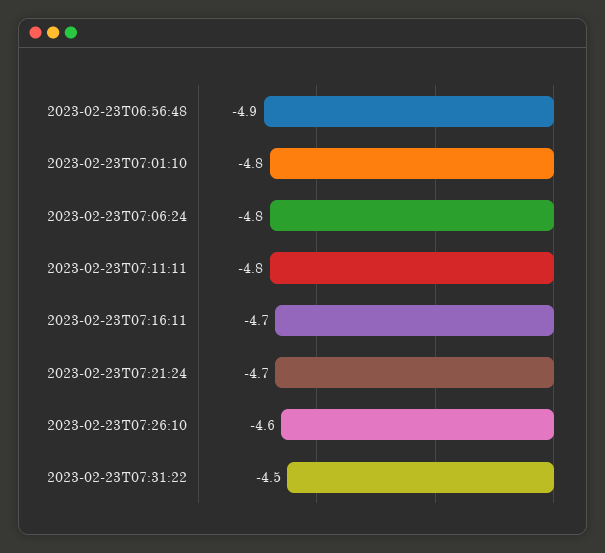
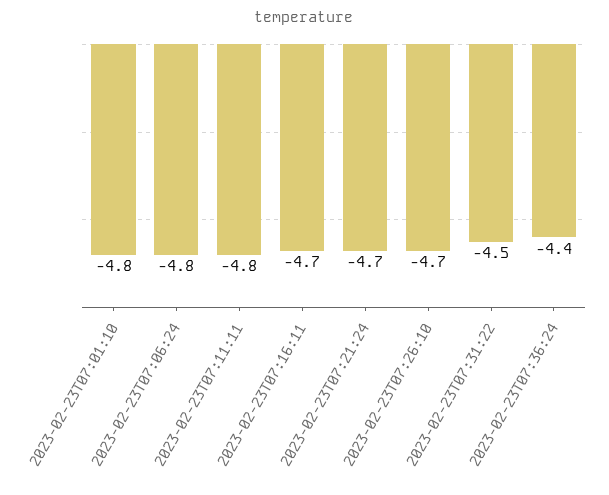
2023-02-23T06:56:48: -4.9 -> none
2023-02-23T07:26:10: -4.6 -> -4.7
2023-02-23T07:36:24: none -> -4.4

